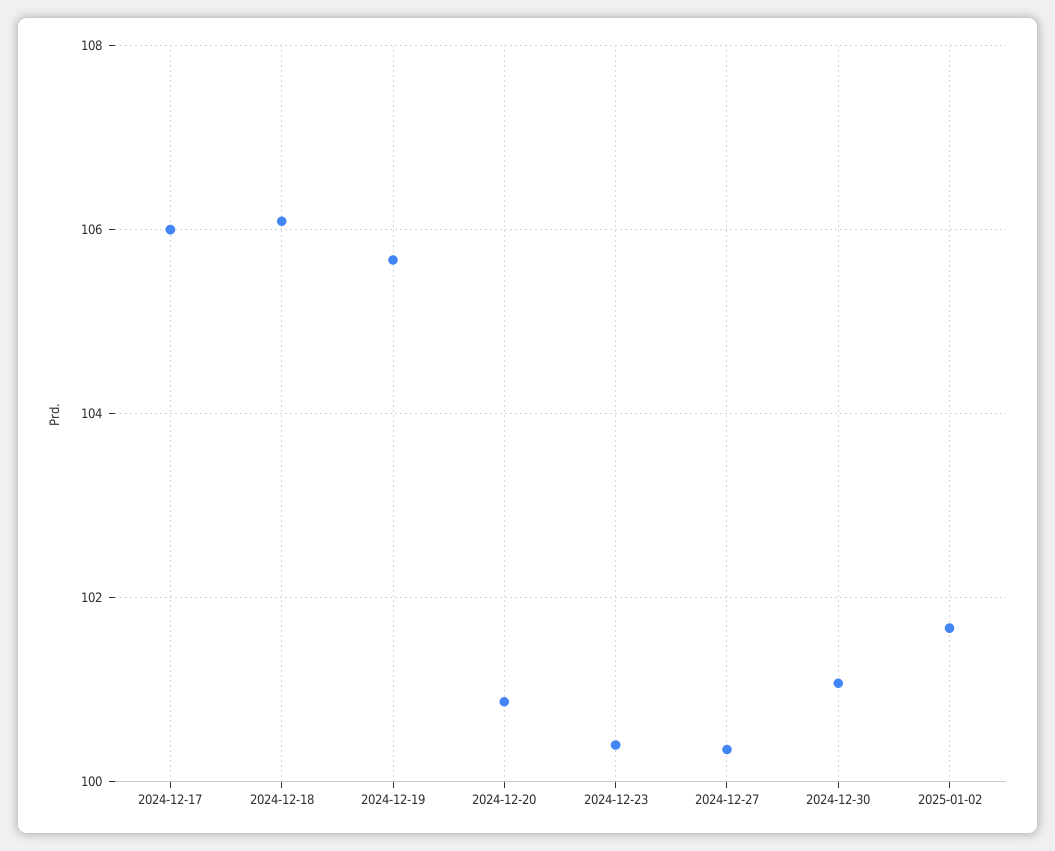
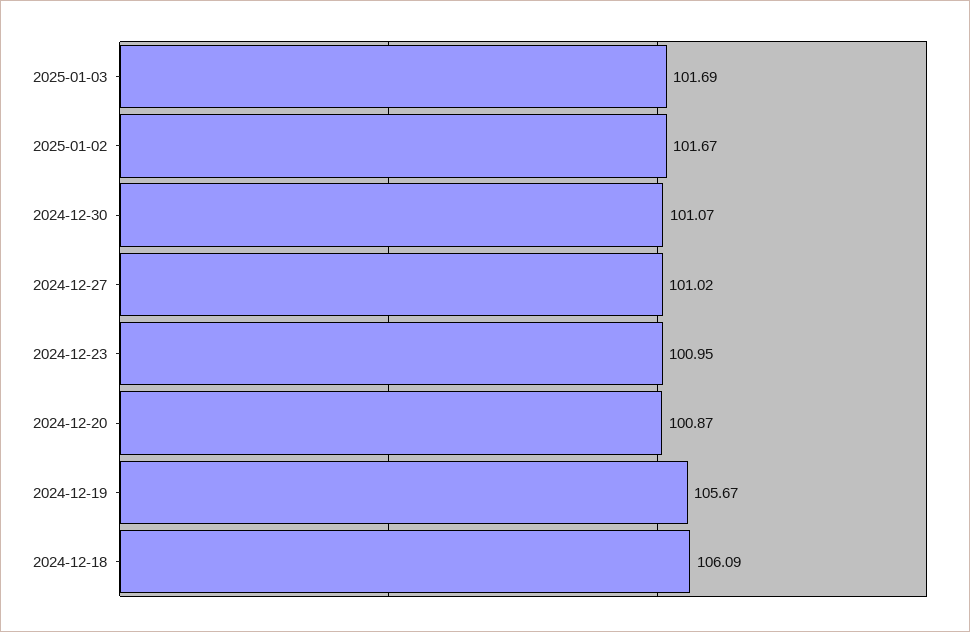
2024-12-17: 106 -> none
2024-12-23: 100.4 -> 100.95
2024-12-27: 100.4 -> 101.02
2025-01-03: none -> 101.69

